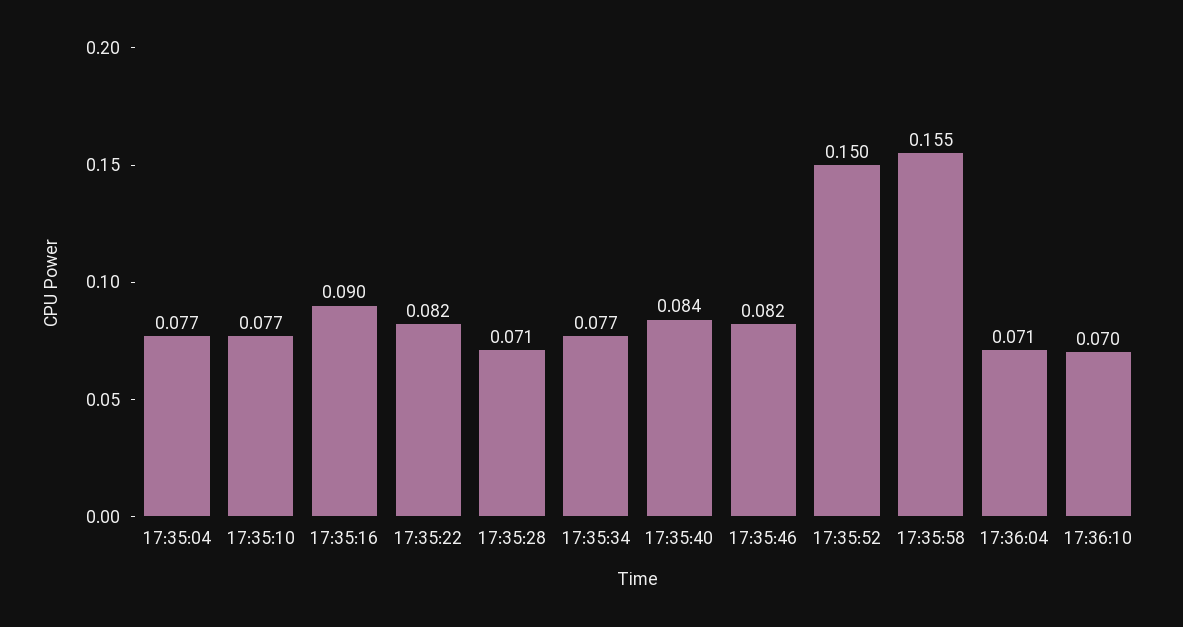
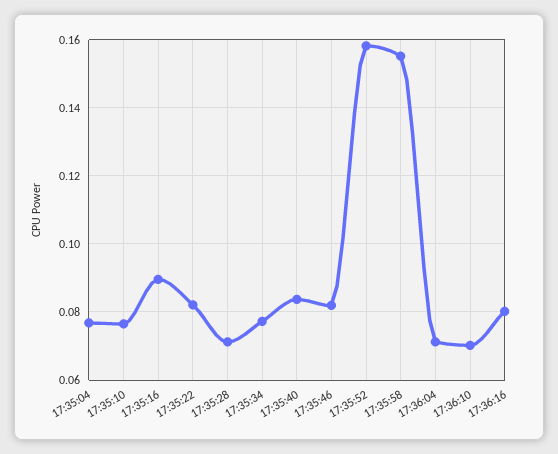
17:35:52: 0.15 -> 0.158
17:36:16: none -> 0.08

